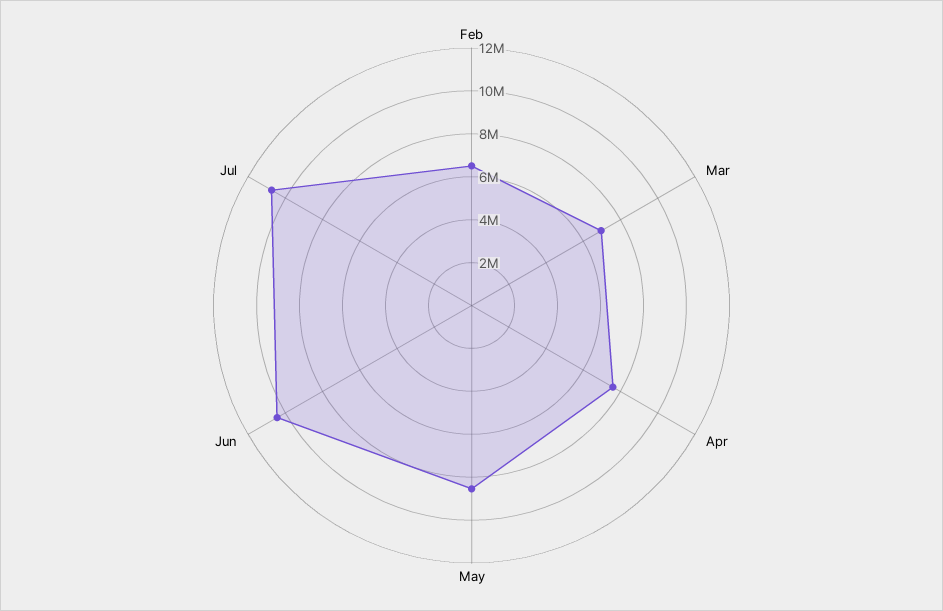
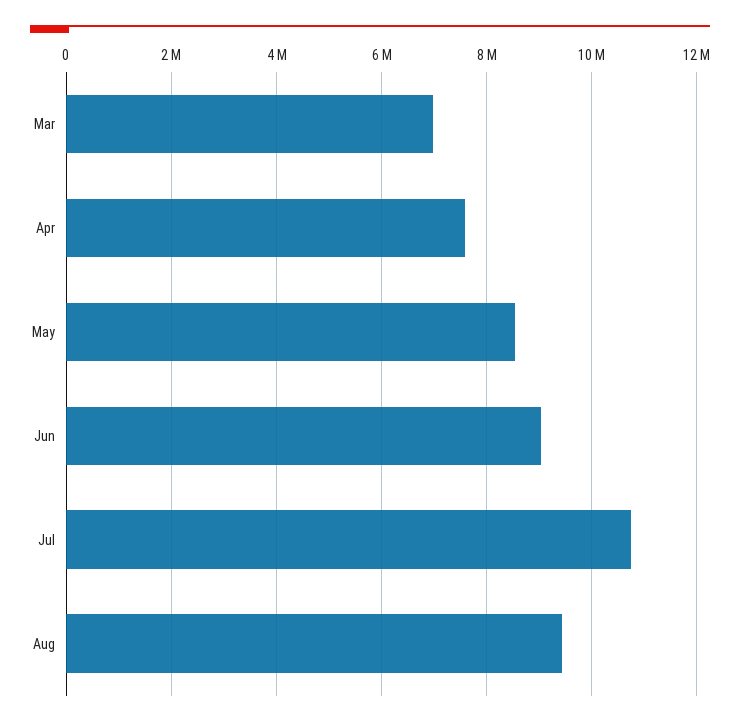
Feb: 6500000 -> none
Jun: 10500000 -> 9000000
Aug: none -> 9400000

